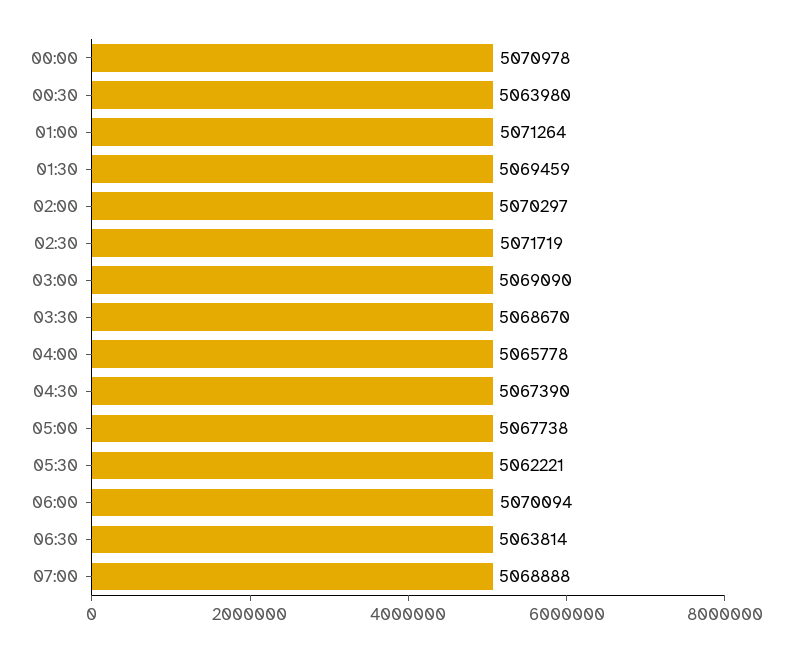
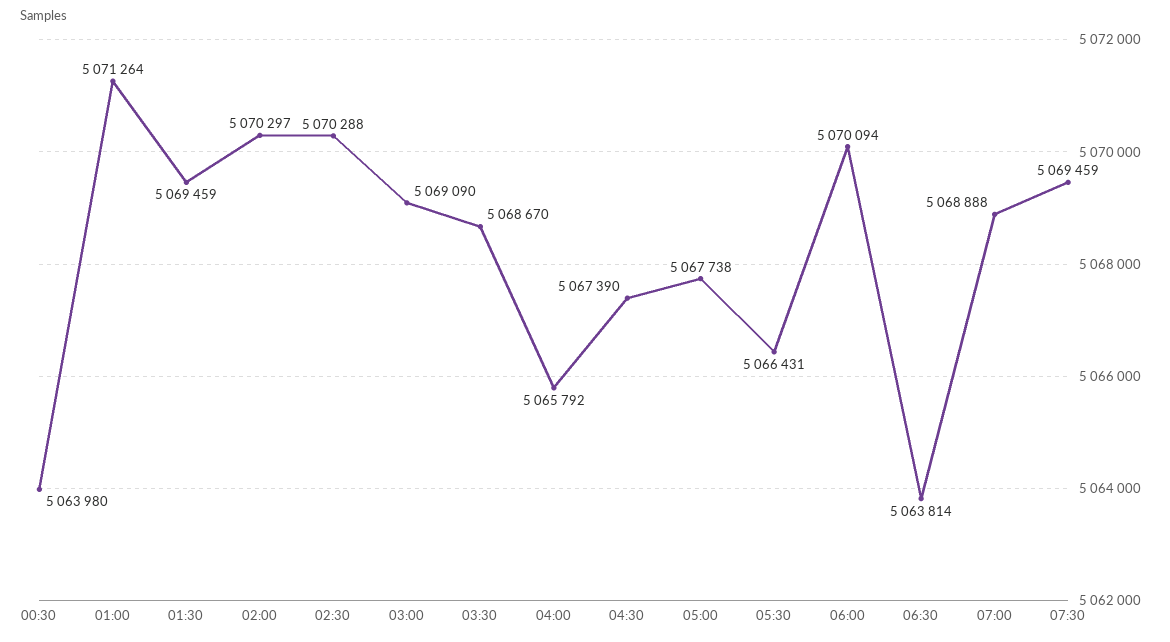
00:00: 5070978 -> none
02:30: 5071719 -> 5070288
04:00: 5065778 -> 5065792
05:30: 5062221 -> 5066431
07:30: none -> 5069459

